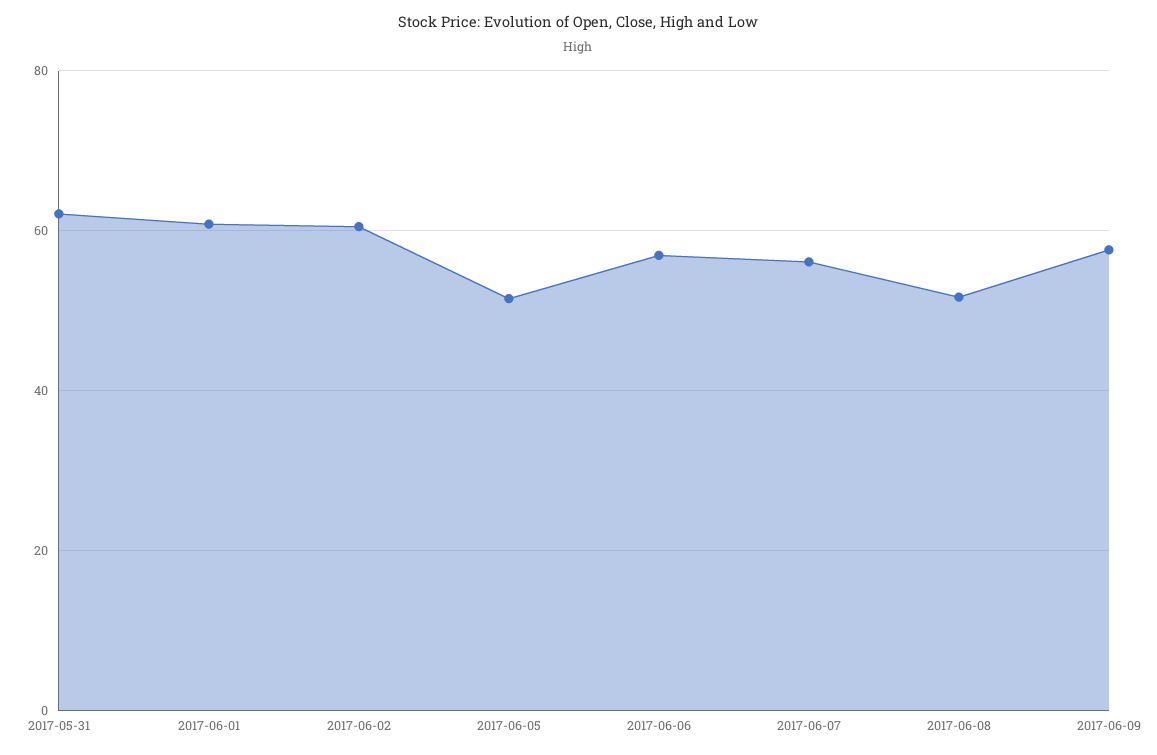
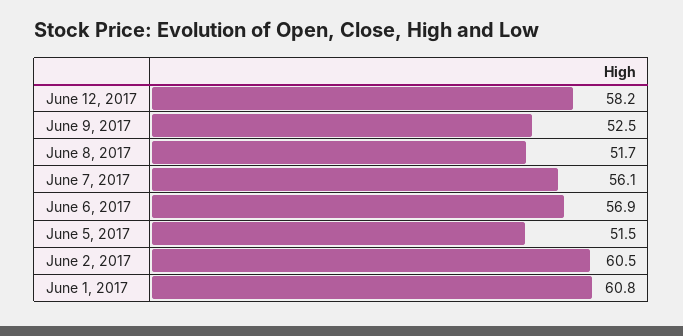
2017-05-31: 62 -> none
2017-06-09: 58 -> 52.5
June 12, 2017: none -> 58.2

